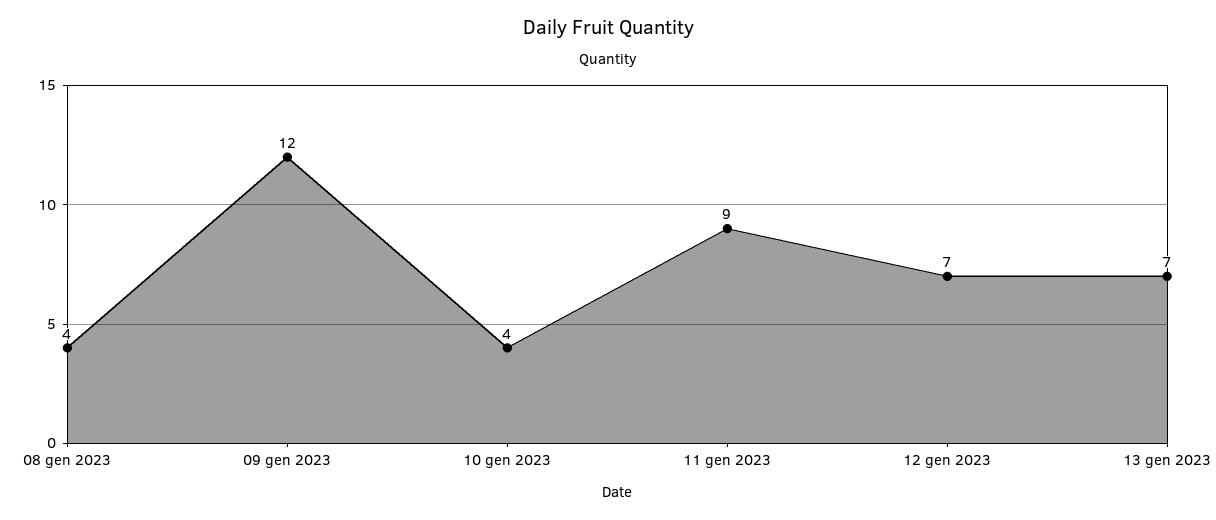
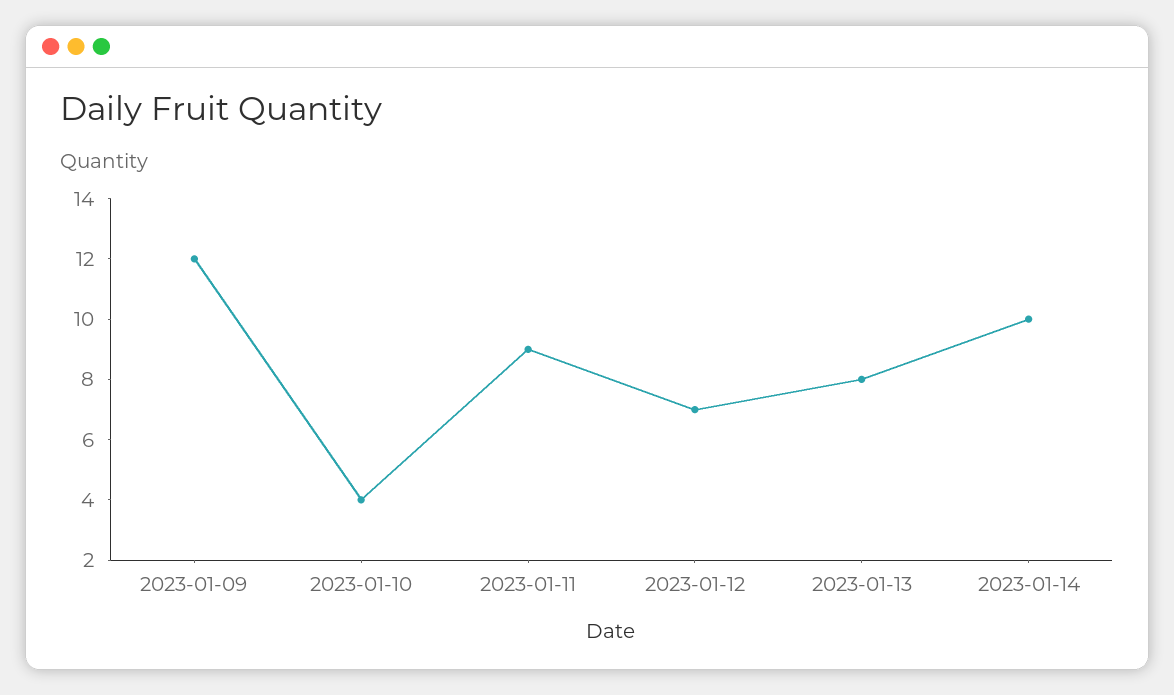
08 gen 2023: 4 -> none
13 gen 2023: 7 -> 8
2023-01-14: none -> 10

